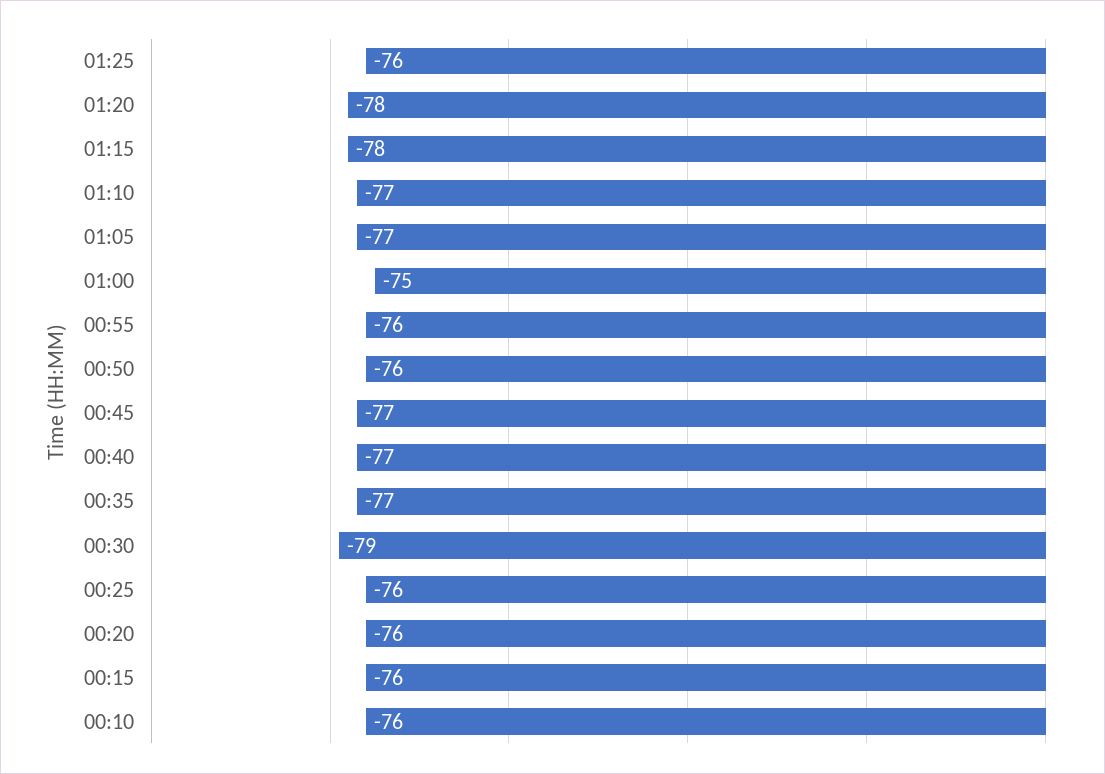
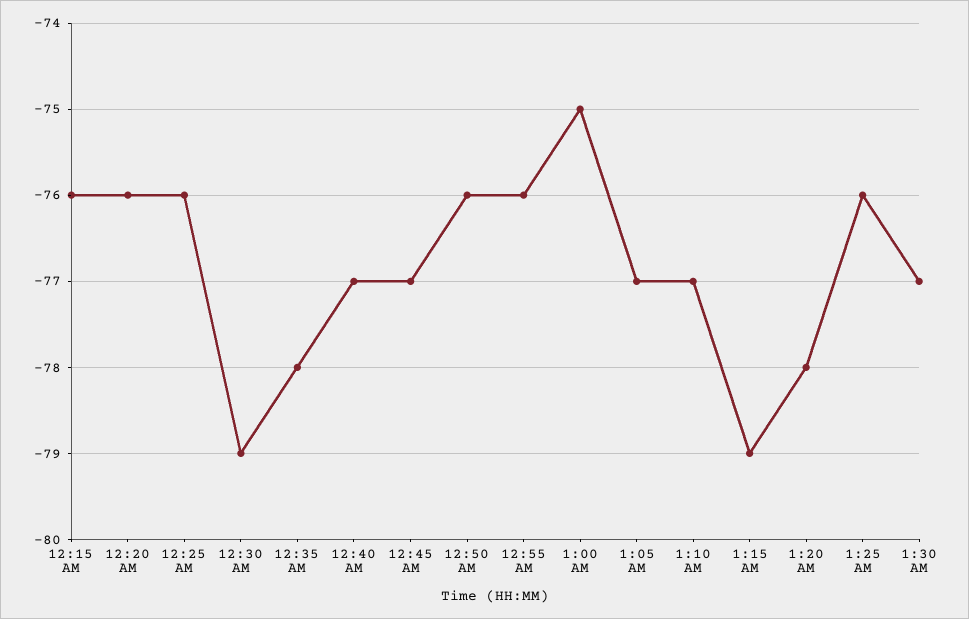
01:15: -78 -> -79
00:35: -77 -> -78
00:10: -76 -> none
1:30 AM: none -> -77

